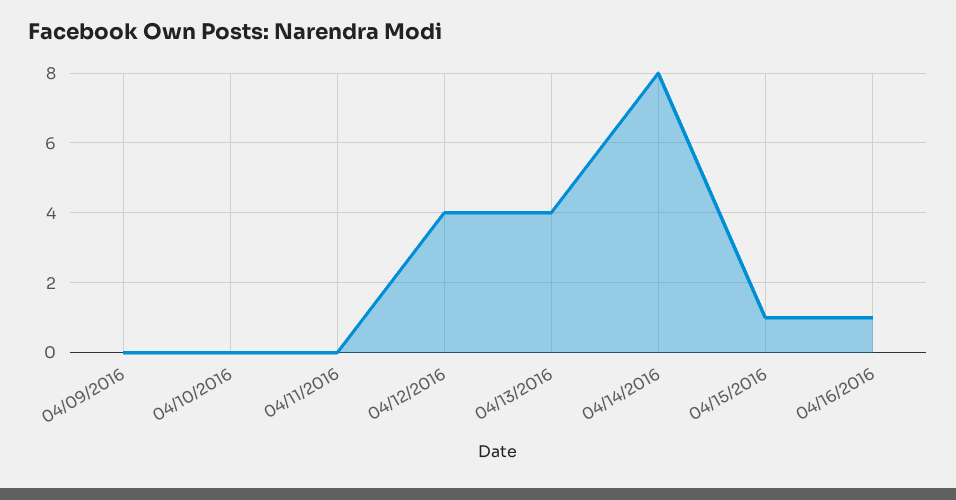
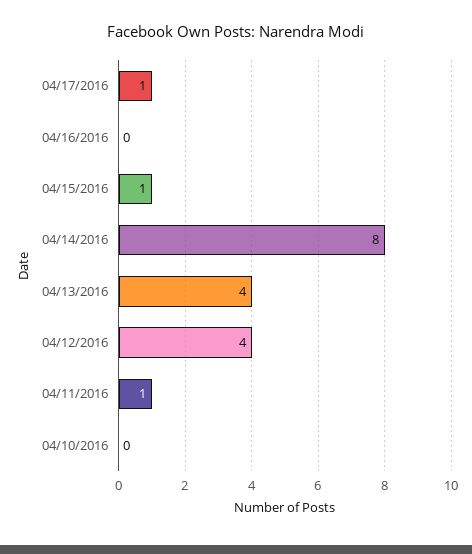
04/09/2016: 0 -> none
04/11/2016: 0 -> 1
04/16/2016: 1 -> 0
04/17/2016: none -> 1

